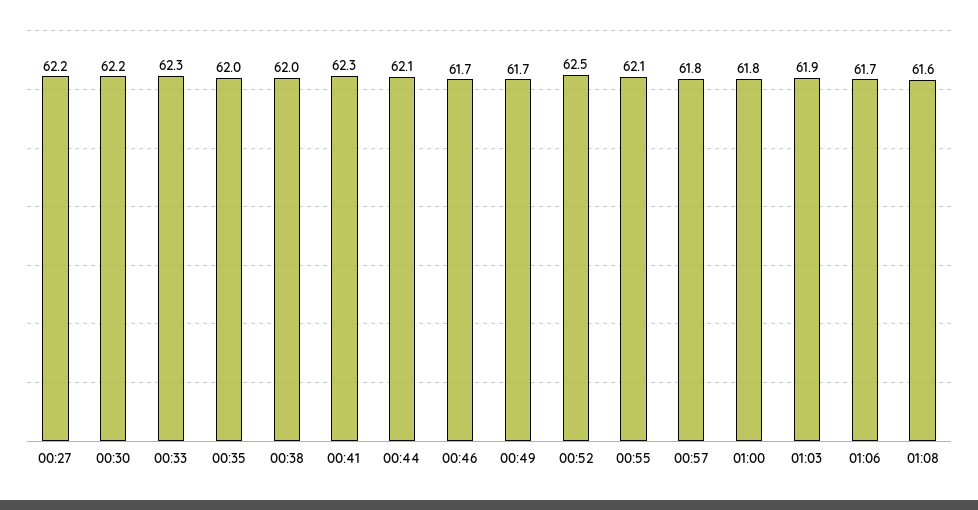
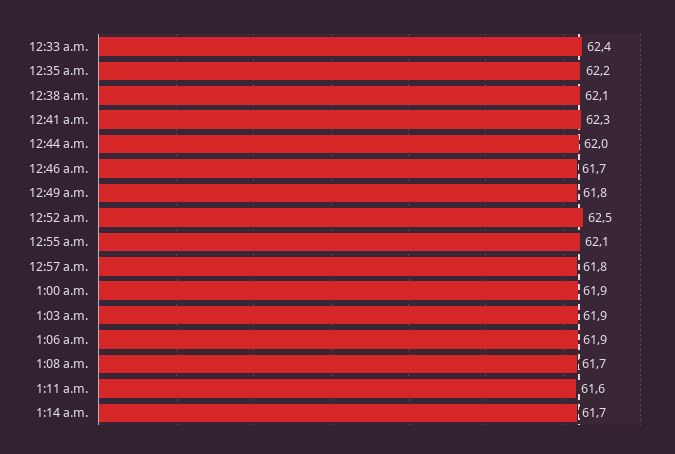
00:27: 62.2 -> none
00:30: 62.2 -> none
00:33: 62.3 -> 62.4
00:35: 62 -> 62.2
00:38: 62 -> 62.1
00:44: 62.1 -> 62
00:49: 61.7 -> 61.8
01:00: 61.8 -> 61.9
01:06: 61.7 -> 61.9
01:08: 61.6 -> 61.7
1:11 a.m.: none -> 61.6
1:14 a.m.: none -> 61.7

